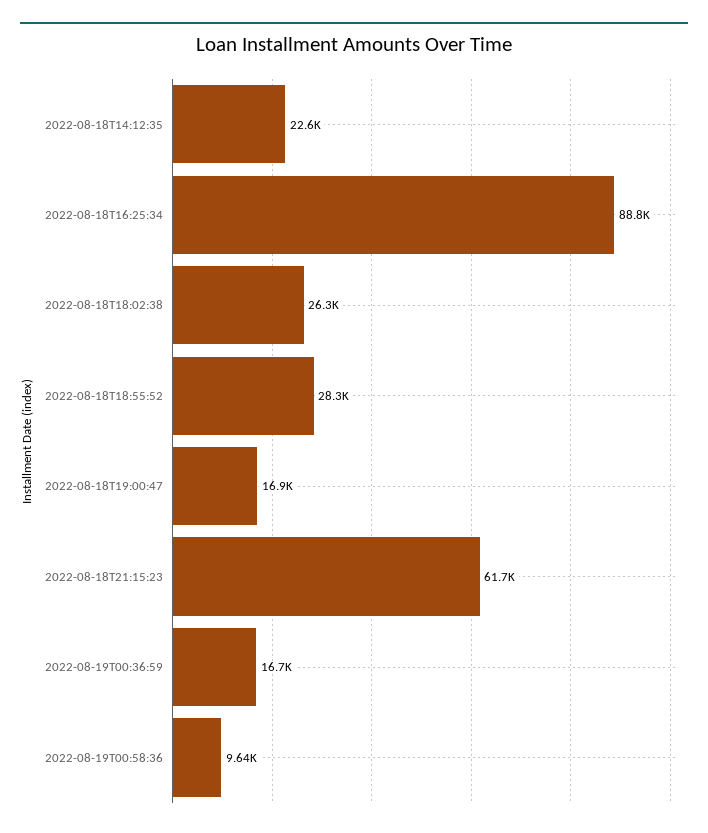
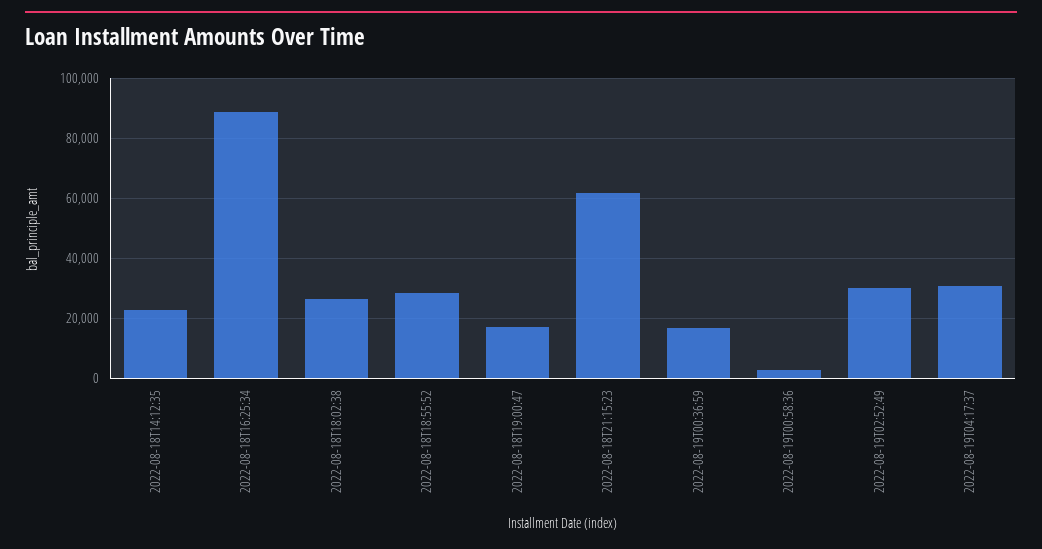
2022-08-19T00:58:36: 9640 -> 2500
2022-08-19T02:52:49: none -> 30000
2022-08-19T04:17:37: none -> 30000

